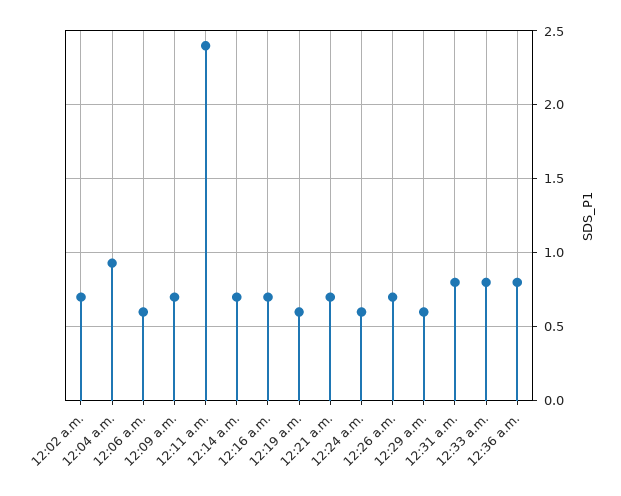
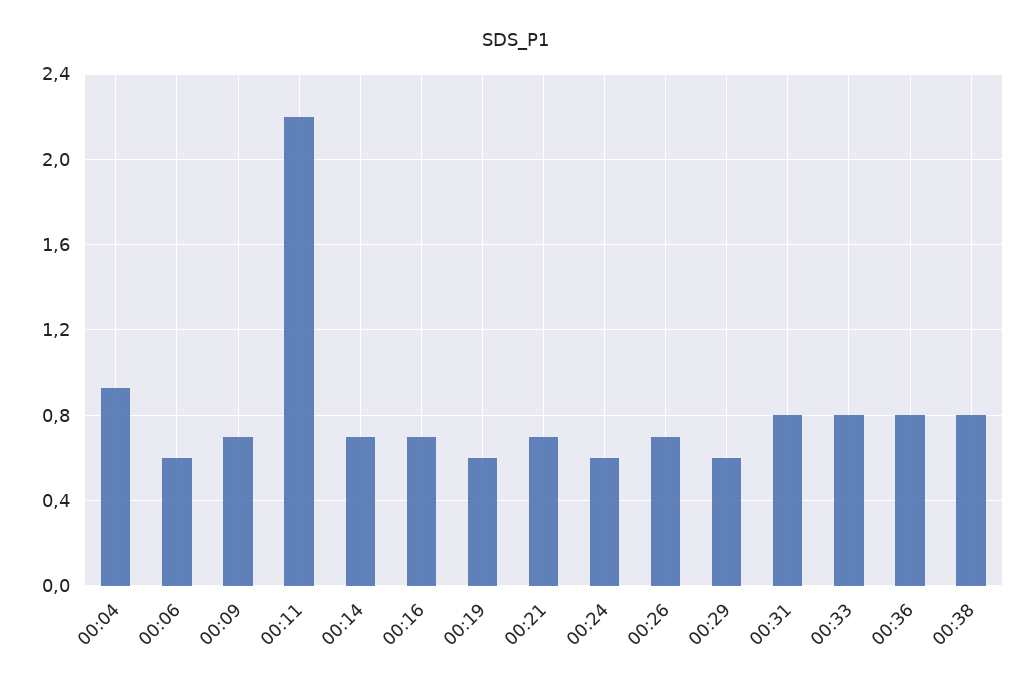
12:02 a.m.: 0.7 -> none
12:11 a.m.: 2.4 -> 2.2
00:38: none -> 0.8

